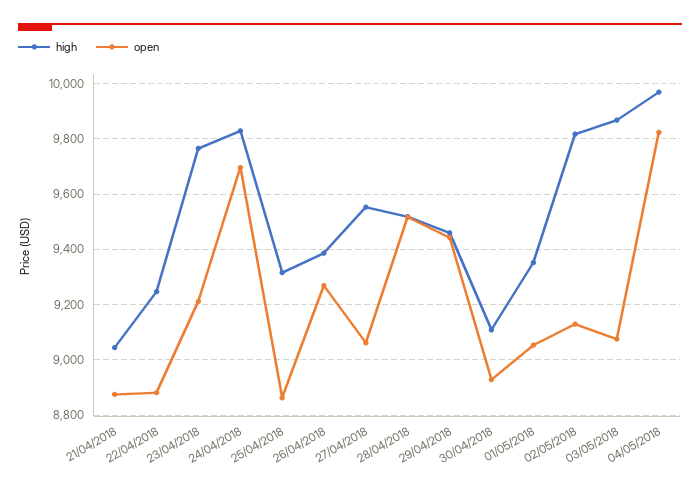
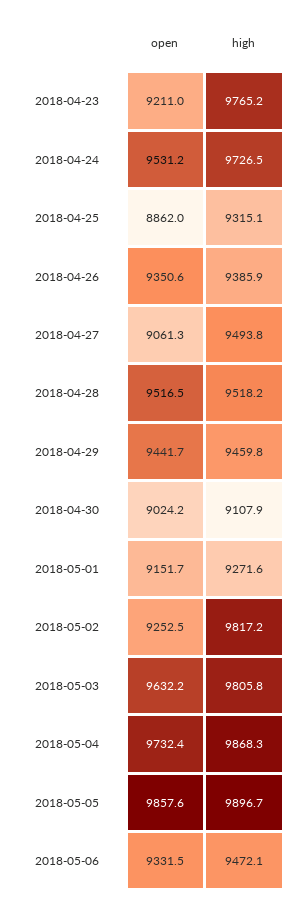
high, 21/04/2018: 9050 -> none
open, 21/04/2018: 8875 -> none
high, 22/04/2018: 9250 -> none
open, 22/04/2018: 8875 -> none
high, 24/04/2018: 9825 -> 9726.5
open, 24/04/2018: 9700 -> 9531.2
open, 26/04/2018: 9275 -> 9350.6
high, 27/04/2018: 9550 -> 9493.8
open, 30/04/2018: 8925 -> 9024.2
high, 01/05/2018: 9350 -> 9271.6
open, 01/05/2018: 9050 -> 9151.7
open, 02/05/2018: 9125 -> 9252.5
high, 03/05/2018: 9875 -> 9805.8
open, 03/05/2018: 9075 -> 9632.2
high, 04/05/2018: 9975 -> 9868.3
open, 04/05/2018: 9825 -> 9732.4
open, 2018-05-05: none -> 9857.6
high, 2018-05-05: none -> 9896.7
open, 2018-05-06: none -> 9331.5
high, 2018-05-06: none -> 9472.1

